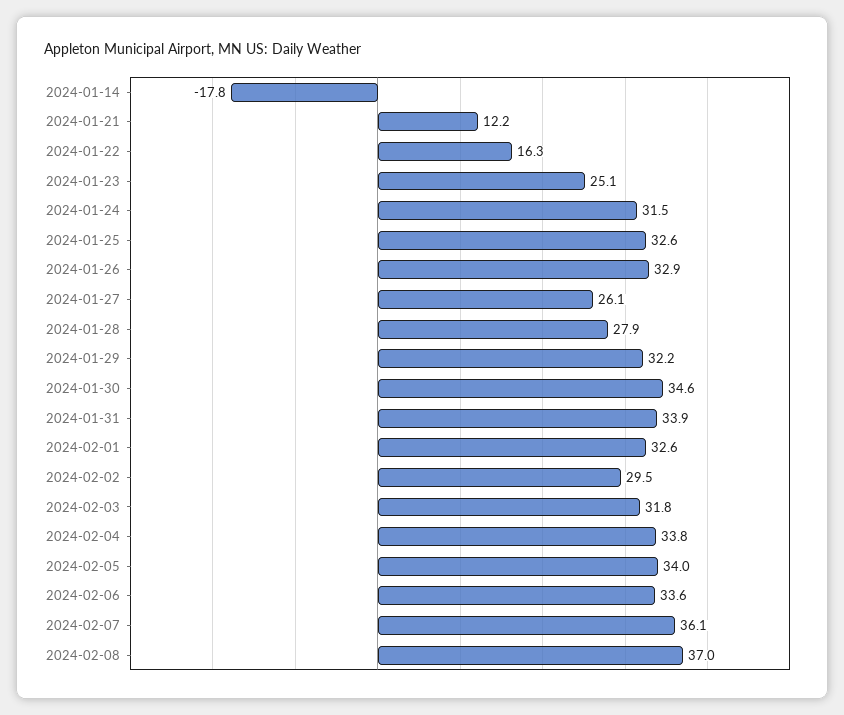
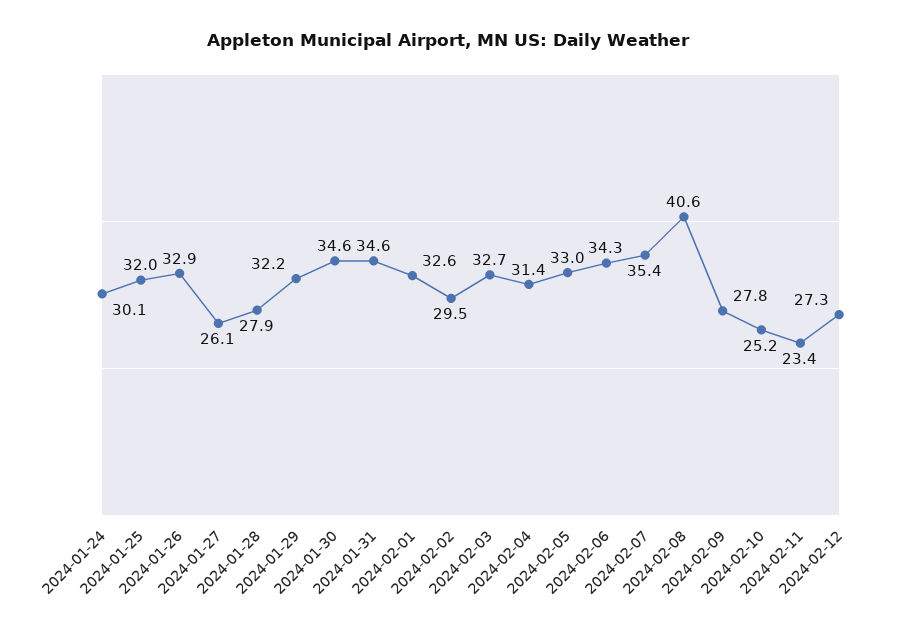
2024-01-14: -17.8 -> none
2024-01-21: 12.2 -> none
2024-01-22: 16.3 -> none
2024-01-23: 25.1 -> none
2024-01-24: 31.5 -> 30.1
2024-01-25: 32.6 -> 32
2024-01-31: 33.9 -> 34.6
2024-02-03: 31.8 -> 32.7
2024-02-04: 33.8 -> 31.4
2024-02-05: 34 -> 33
2024-02-06: 33.6 -> 34.3
2024-02-07: 36.1 -> 35.4
2024-02-08: 37 -> 40.6
2024-02-09: none -> 27.8
2024-02-10: none -> 25.2
2024-02-11: none -> 23.4
2024-02-12: none -> 27.3

